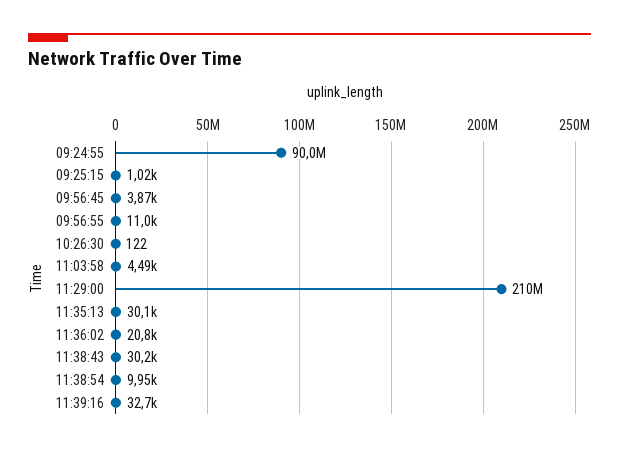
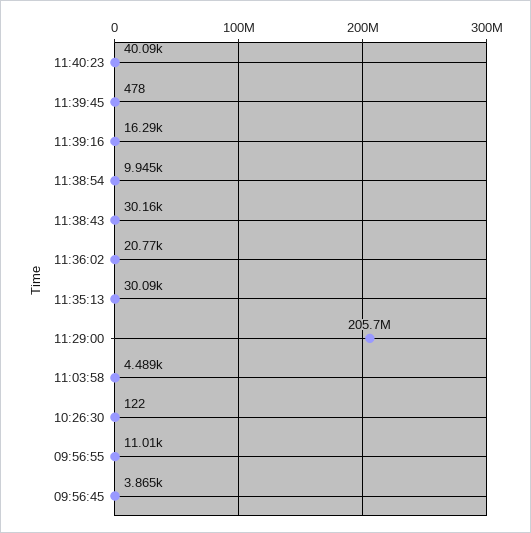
09:24:55: 90000000 -> none
09:25:15: 1020 -> none
11:29:00: 210000000 -> 205700000
11:39:16: 32700 -> 16290
11:40:23: none -> 40090
11:39:45: none -> 478

